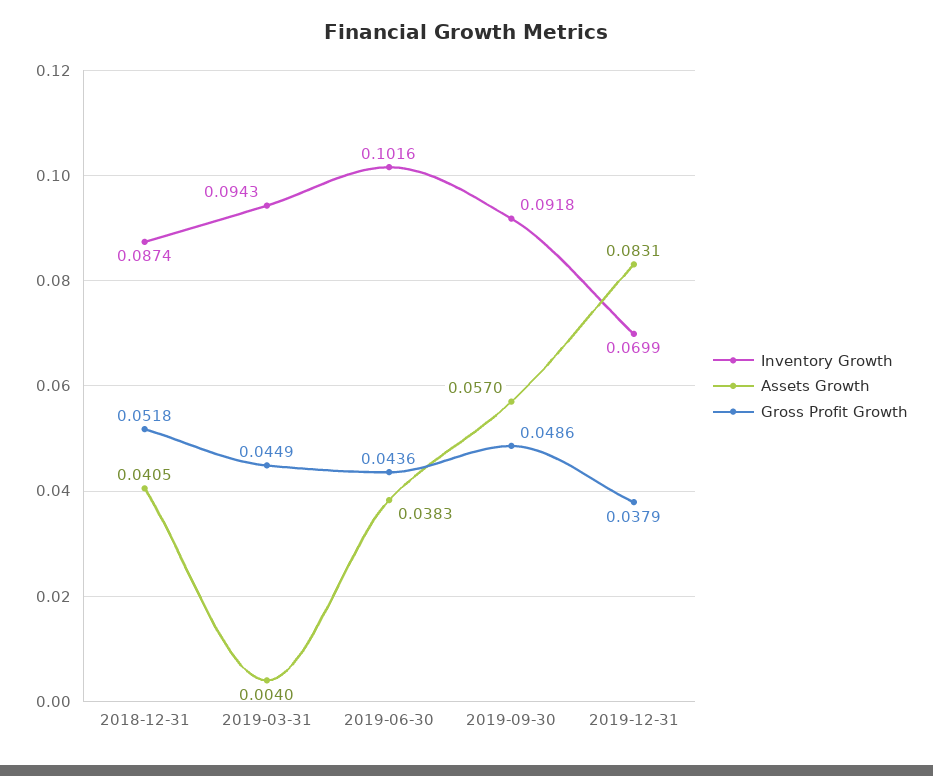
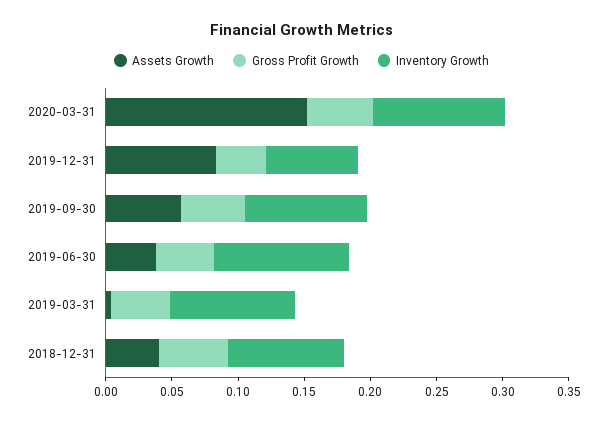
Assets Growth, 2020-03-31: none -> 0.15
Gross Profit Growth, 2020-03-31: none -> 0.05
Inventory Growth, 2020-03-31: none -> 0.1

